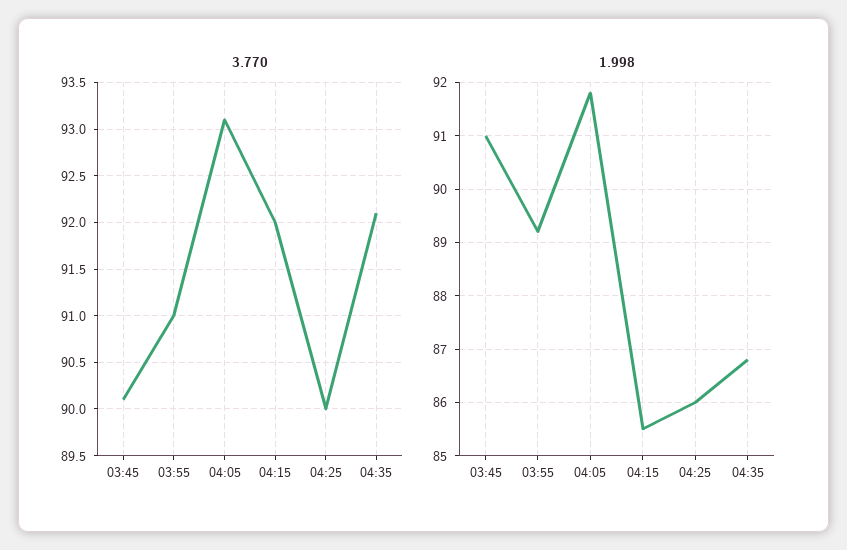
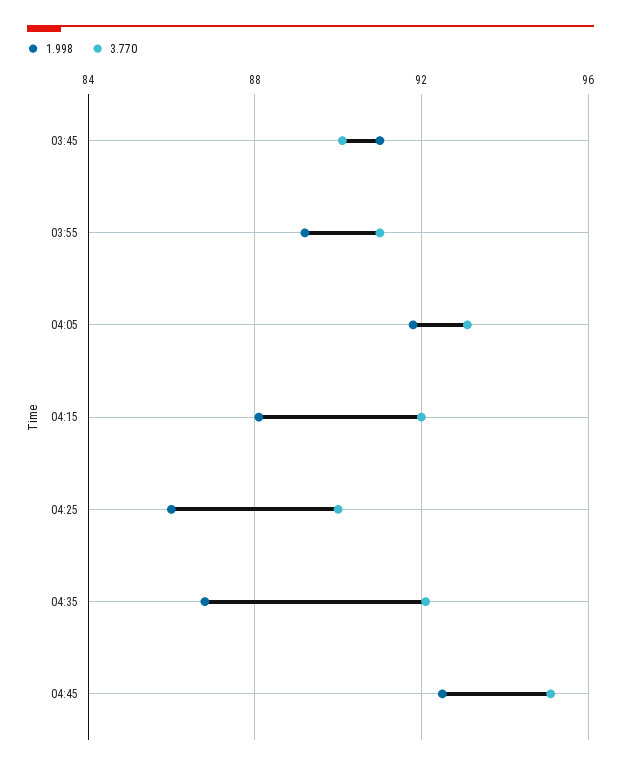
1.998, 04:15: 85.5 -> 88
1.998, 04:45: none -> 92.5
3.770, 04:45: none -> 95

